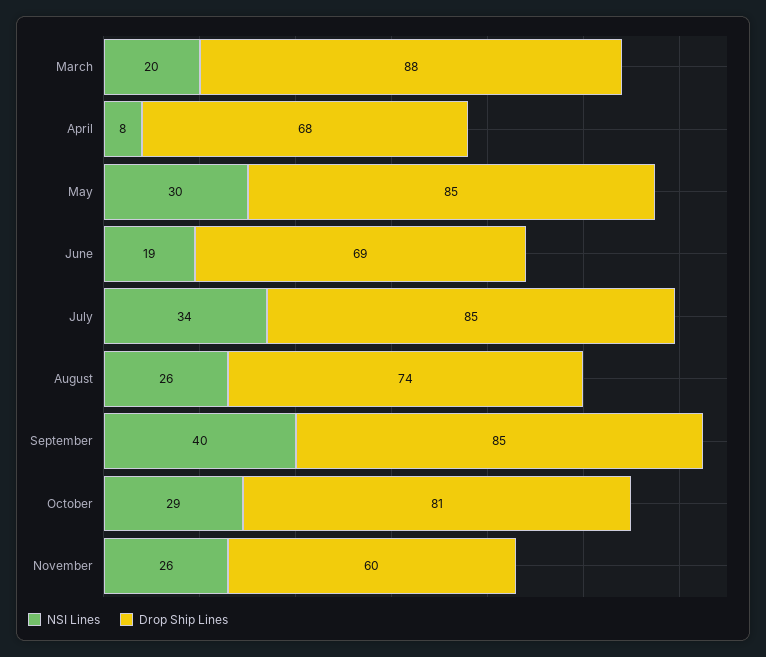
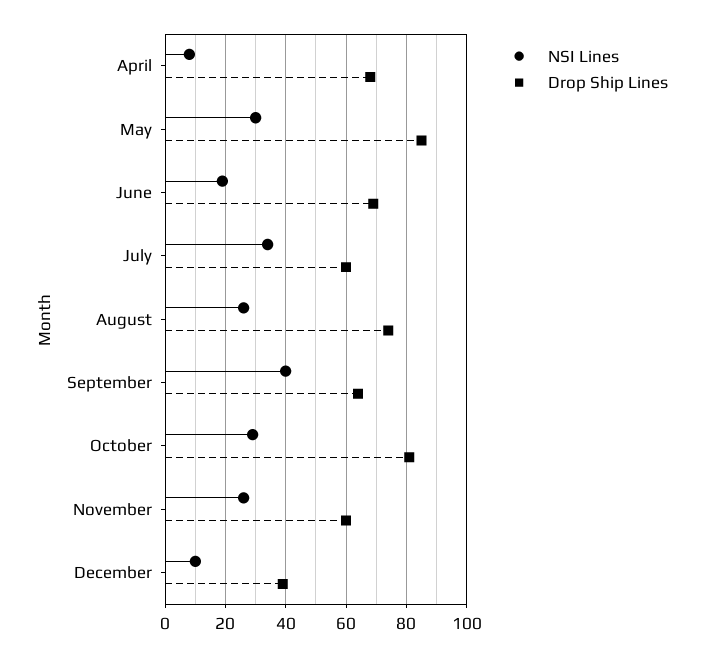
NSI Lines, March: 20 -> none
Drop Ship Lines, March: 88 -> none
Drop Ship Lines, July: 85 -> 60
Drop Ship Lines, September: 85 -> 65
NSI Lines, December: none -> 10
Drop Ship Lines, December: none -> 40

